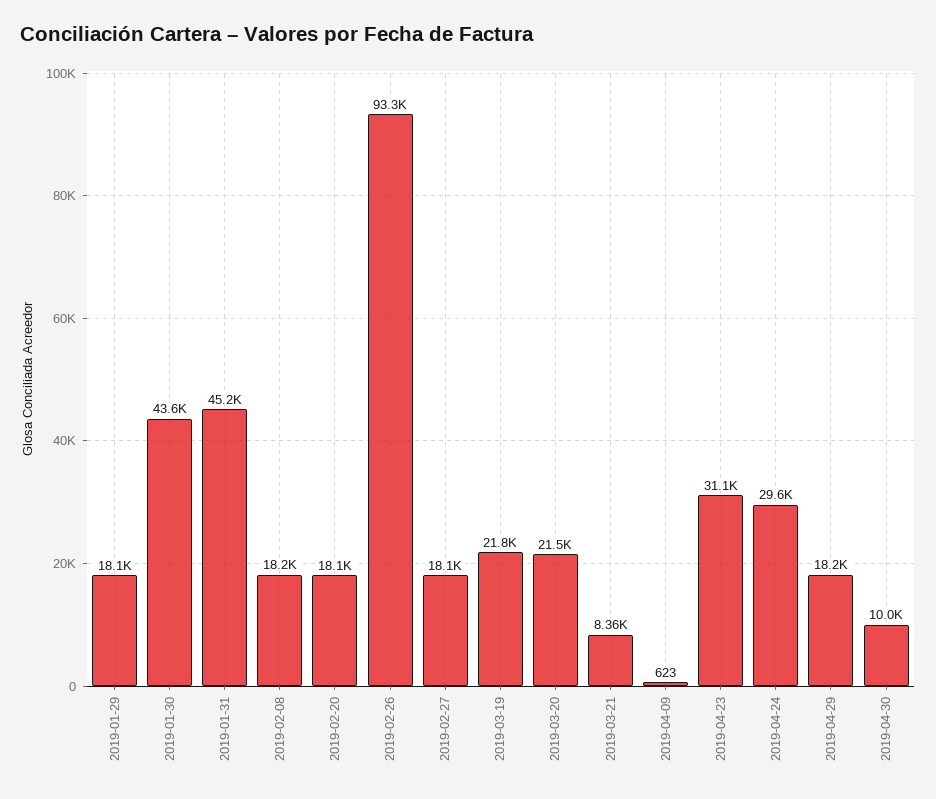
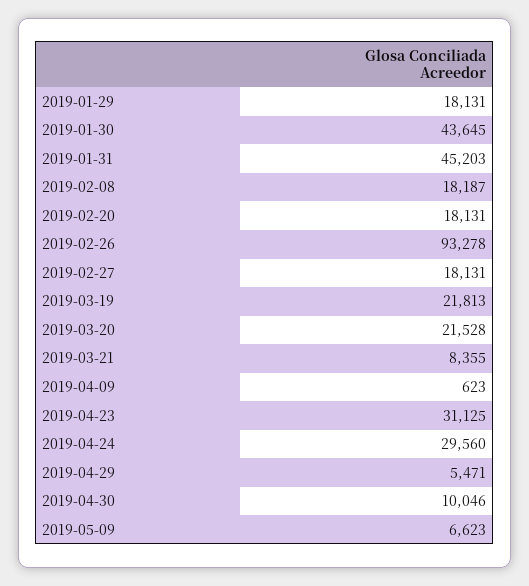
2019-04-29: 18200 -> 5471
2019-05-09: none -> 6623

